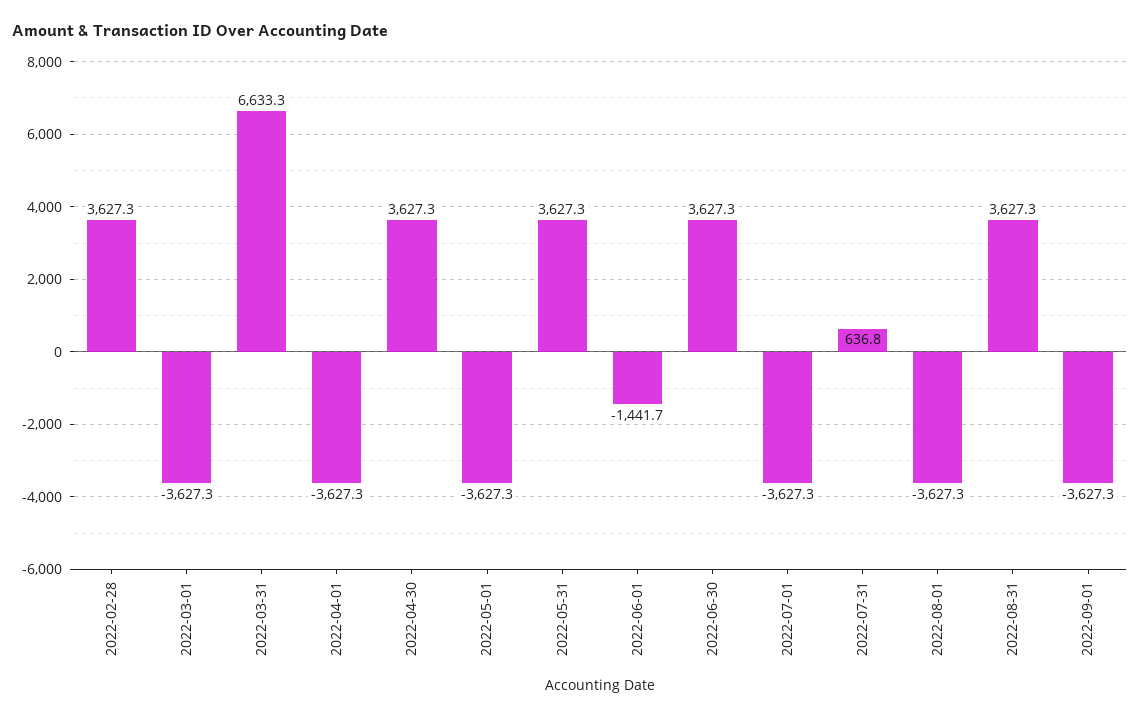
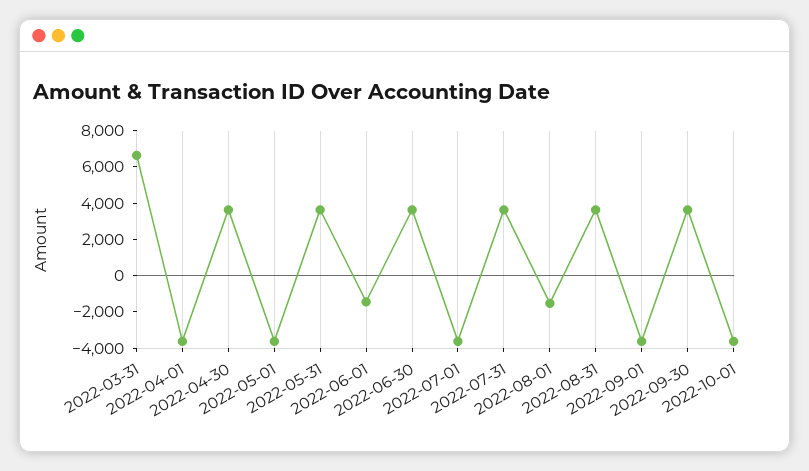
2022-02-28: 3627.3 -> none
2022-03-01: -3627.3 -> none
2022-07-31: 636.8 -> 3500
2022-08-01: -3627.3 -> -1500
2022-09-30: none -> 3500
2022-10-01: none -> -3500

